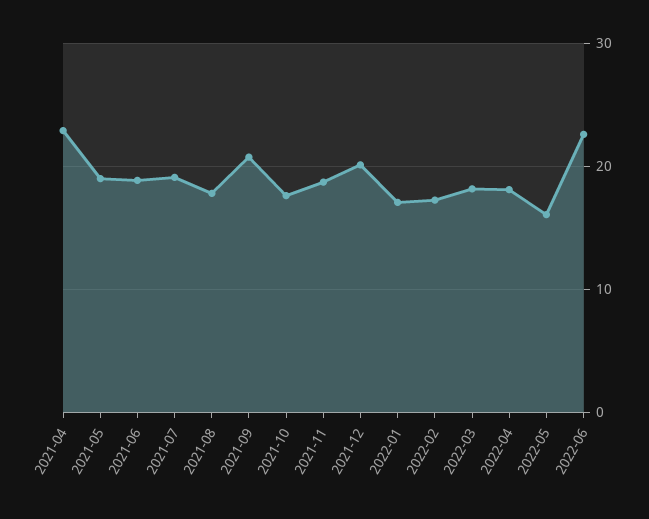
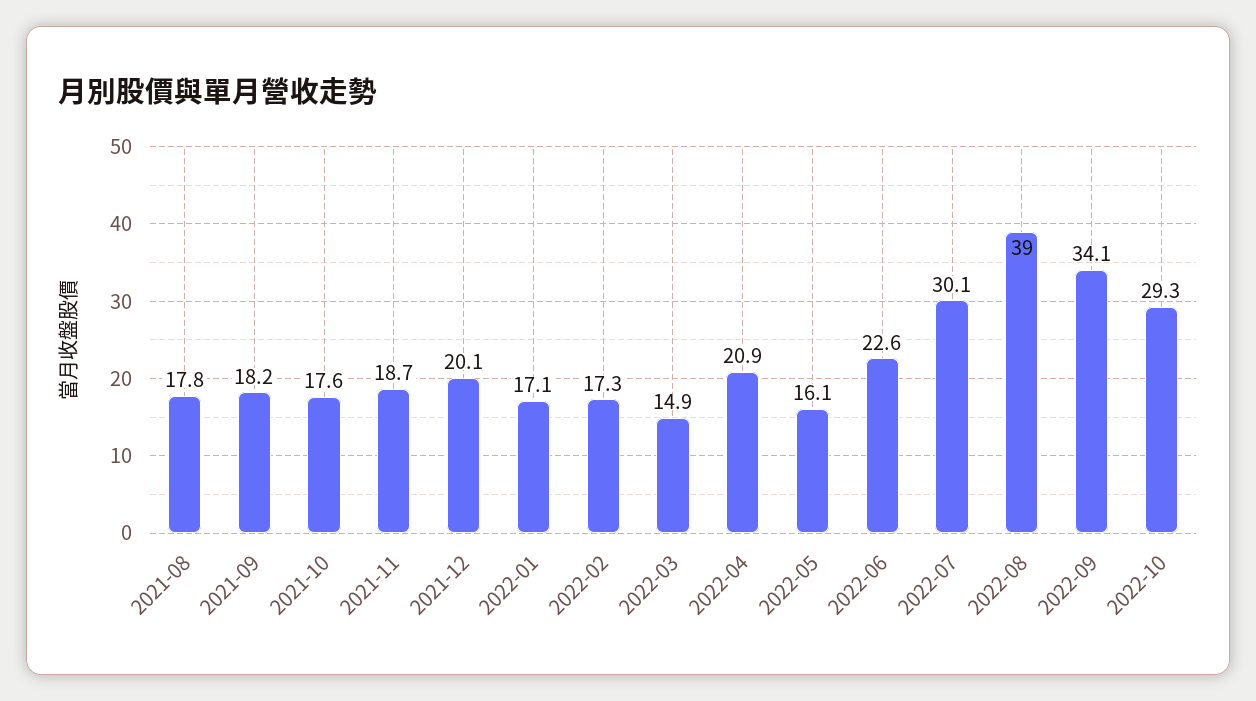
2021-04: 23 -> none
2021-05: 19 -> none
2021-06: 19 -> none
2021-07: 19 -> none
2021-09: 21 -> 18.2
2022-03: 18 -> 14.9
2022-04: 18 -> 20.9
2022-07: none -> 30.1
2022-08: none -> 39
2022-09: none -> 34.1
2022-10: none -> 29.3

